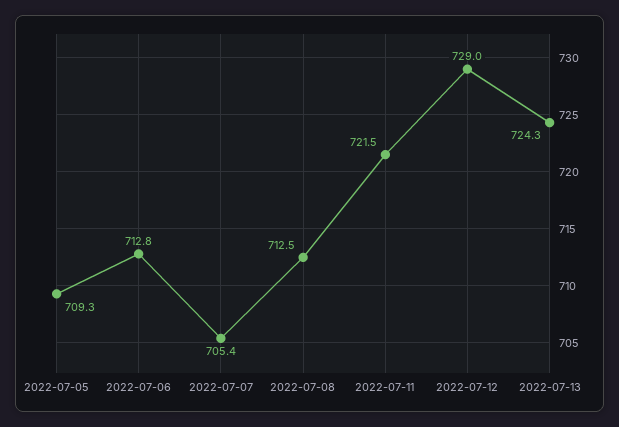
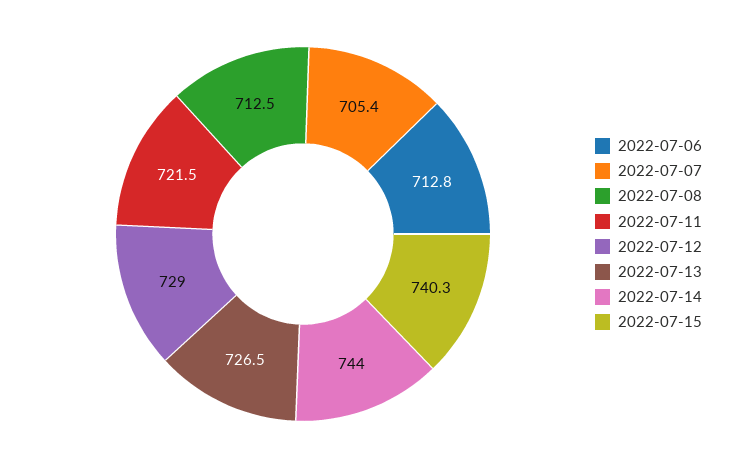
2022-07-05: 709.3 -> none
2022-07-13: 724.3 -> 726.5
2022-07-14: none -> 744
2022-07-15: none -> 740.3

